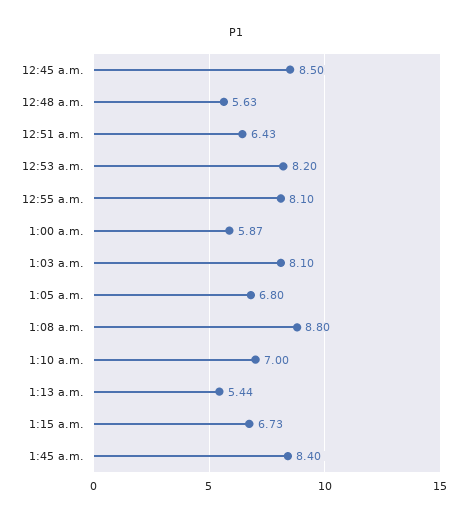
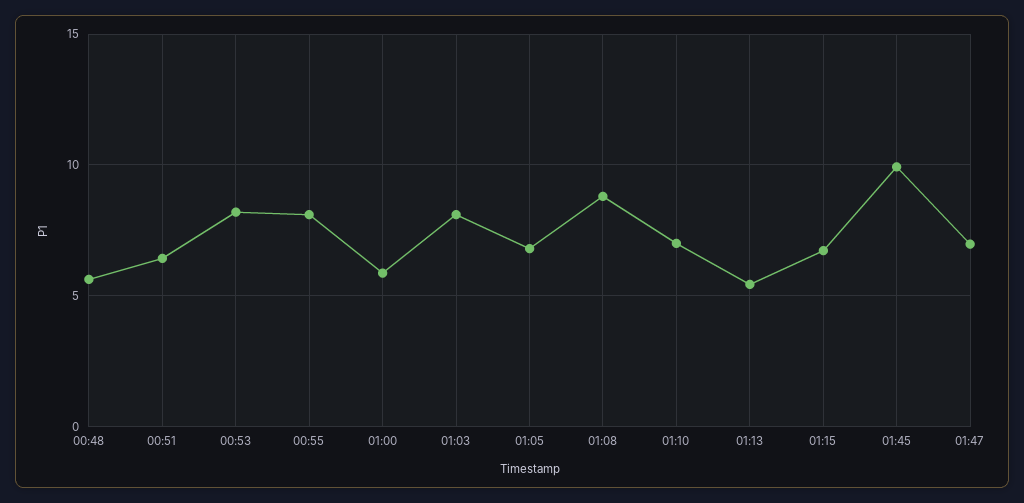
12:45 a.m.: 8.5 -> none
1:45 a.m.: 8.4 -> 10
01:47: none -> 7

